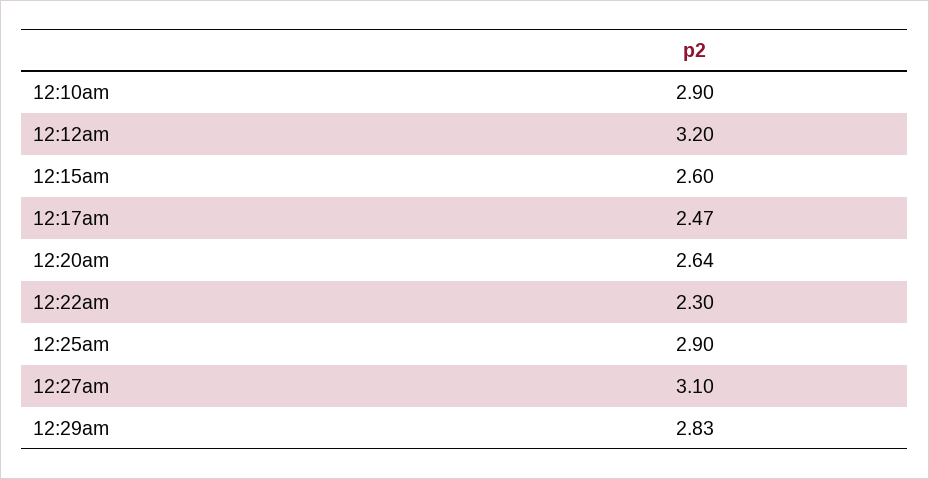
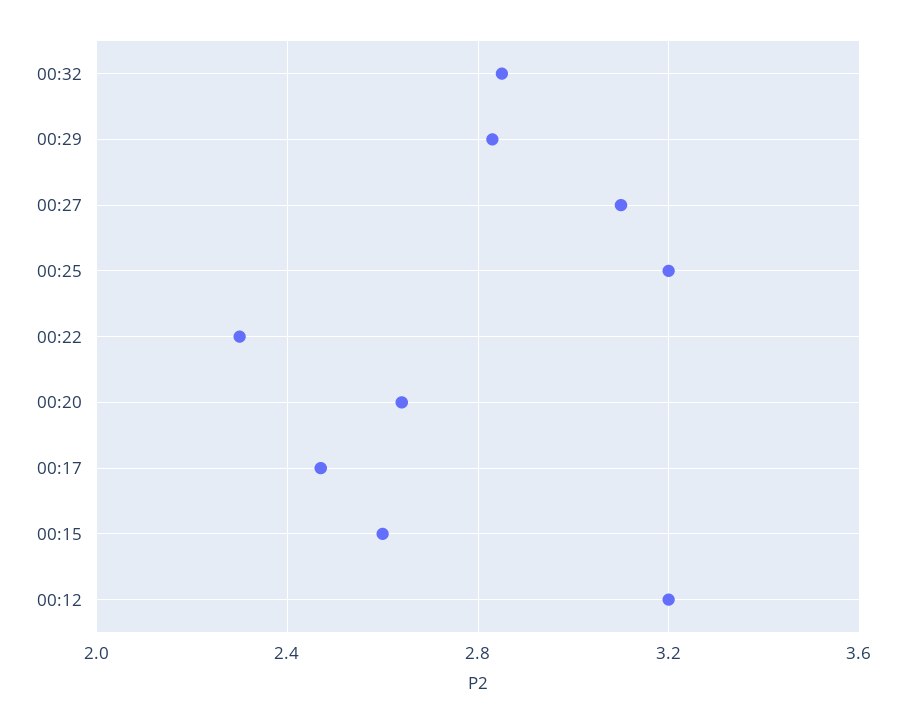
12:10am: 2.9 -> none
12:25am: 2.9 -> 3.2
00:32: none -> 2.85

